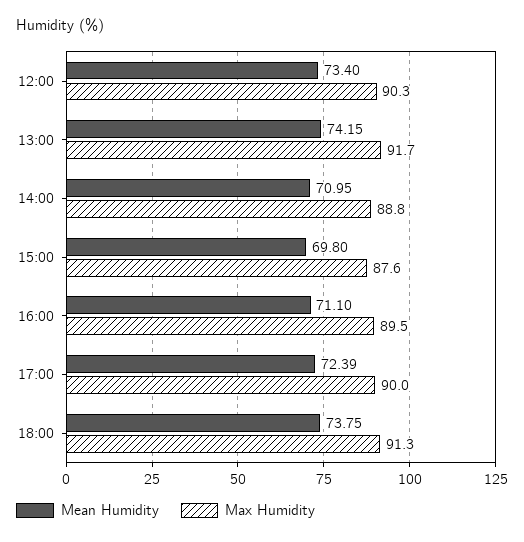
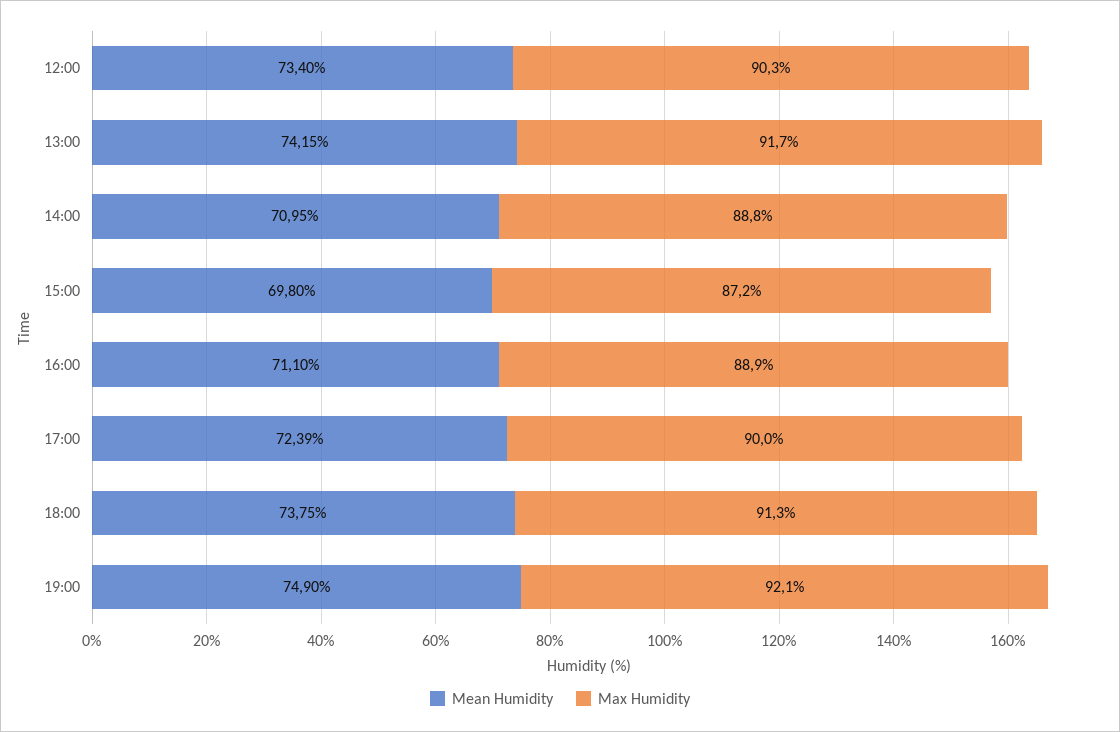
Max Humidity, 15:00: 87.6 -> 87.2
Max Humidity, 16:00: 89.5 -> 88.9
Mean Humidity, 19:00: none -> 74.9
Max Humidity, 19:00: none -> 92.1

